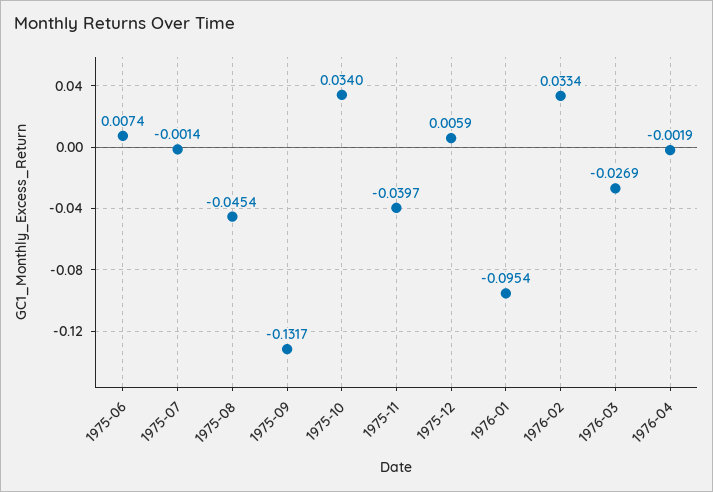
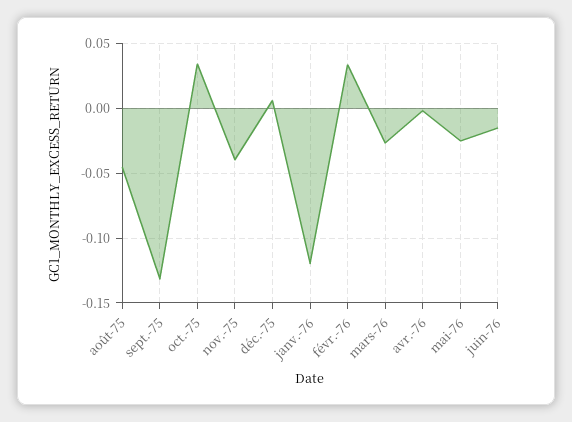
1975-06: 0.0074 -> none
1975-07: -0.0014 -> none
1976-01: -0.0954 -> -0.12
mai-76: none -> -0.025
juin-76: none -> -0.015

